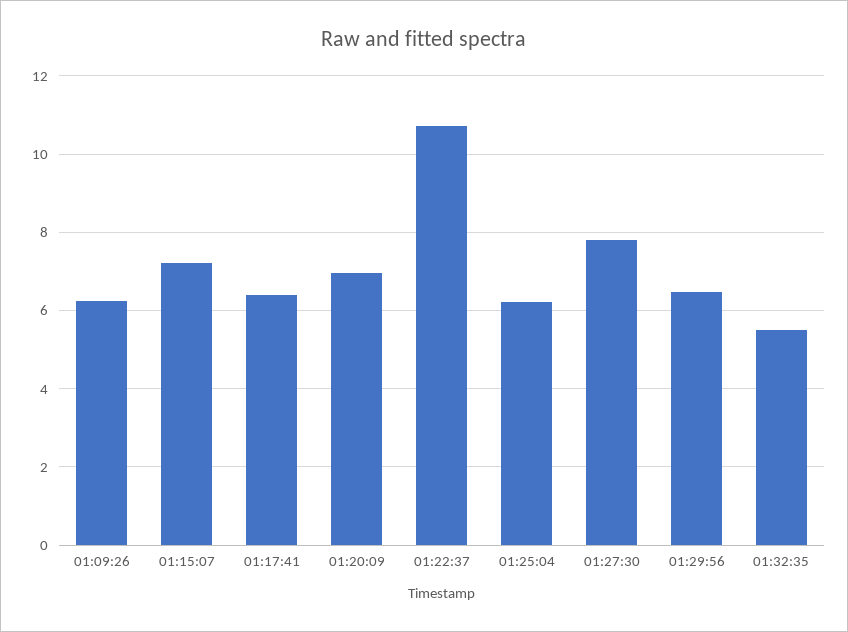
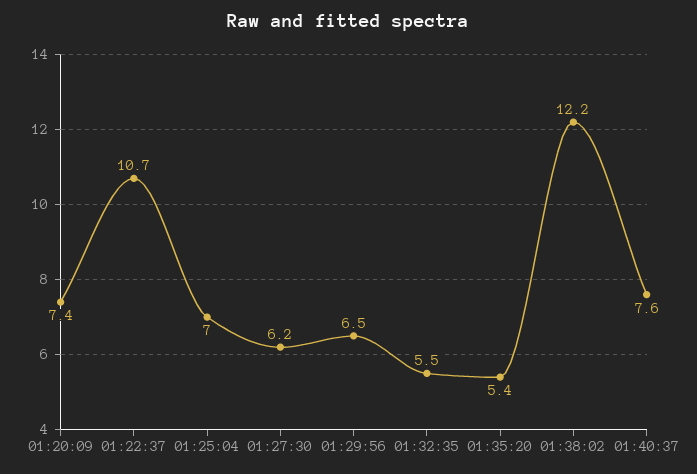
01:09:26: 6.2 -> none
01:15:07: 7.2 -> none
01:17:41: 6.4 -> none
01:20:09: 7 -> 7.4
01:25:04: 6.2 -> 7
01:27:30: 7.8 -> 6.2
01:35:20: none -> 5.4
01:38:02: none -> 12.2
01:40:37: none -> 7.6

